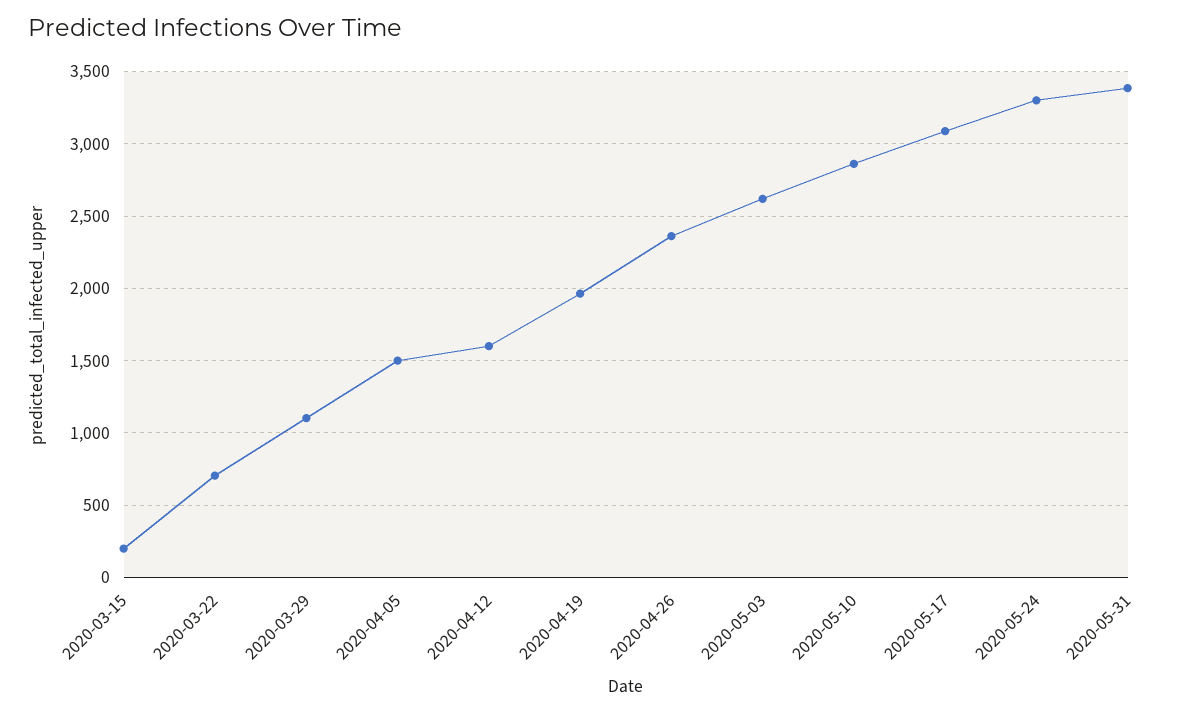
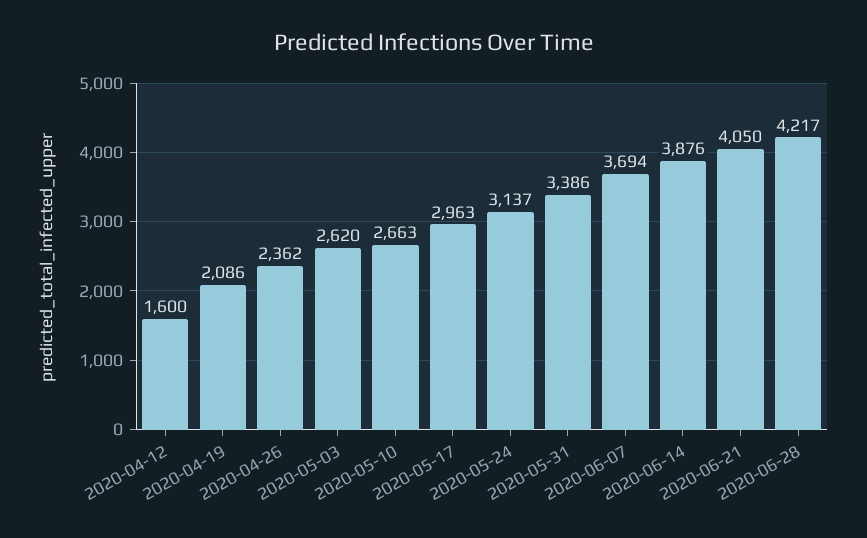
2020-03-15: 200 -> none
2020-03-22: 700 -> none
2020-03-29: 1100 -> none
2020-04-05: 1500 -> none
2020-04-19: 1950 -> 2086
2020-05-10: 2850 -> 2663
2020-05-17: 3100 -> 2963
2020-05-24: 3300 -> 3137
2020-06-07: none -> 3694
2020-06-14: none -> 3876
2020-06-21: none -> 4050
2020-06-28: none -> 4217

